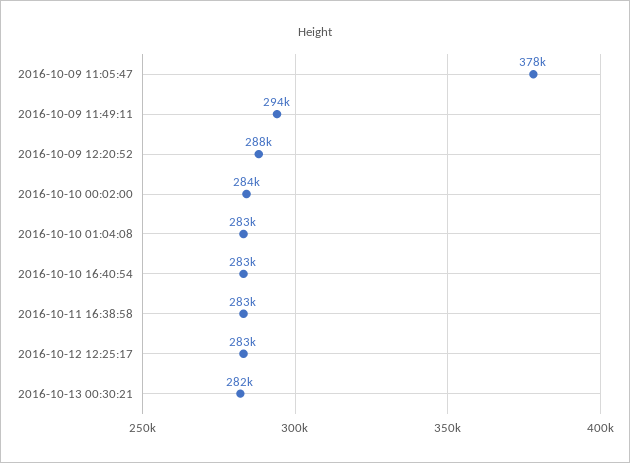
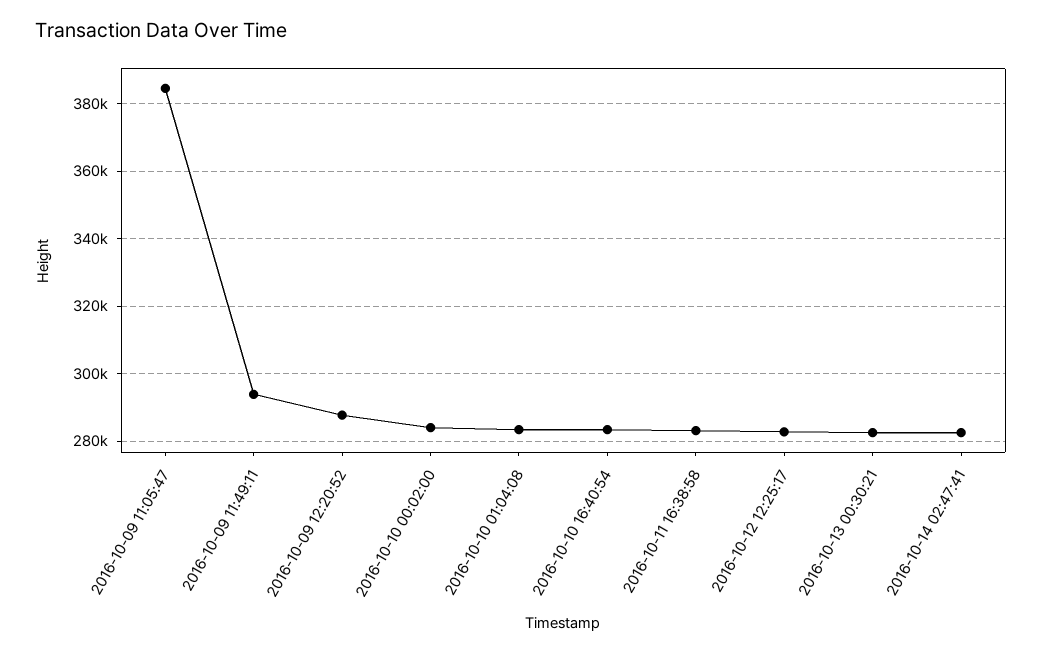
2016-10-09 11:05:47: 378000 -> 384000
2016-10-14 02:47:41: none -> 282000

